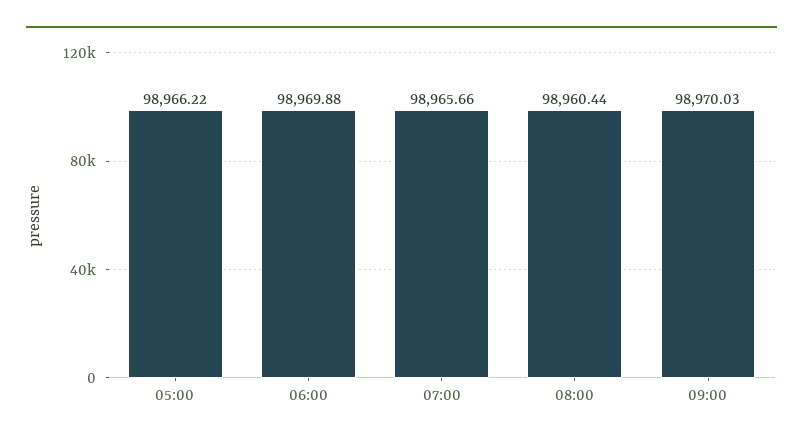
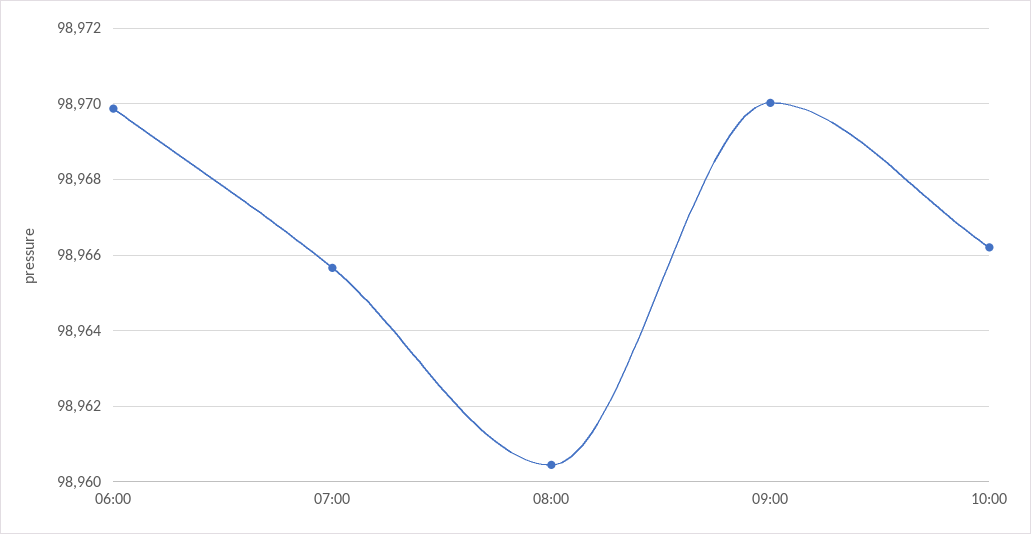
05:00: 98966.22 -> none
10:00: none -> 98966.2

